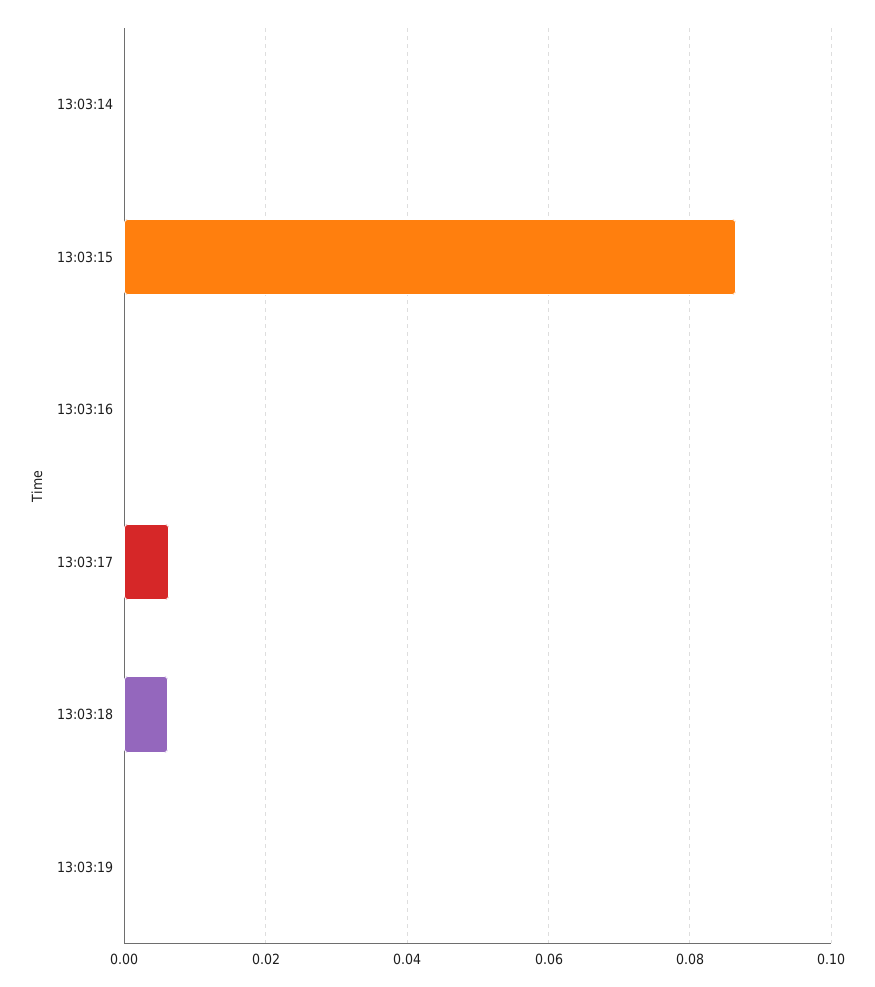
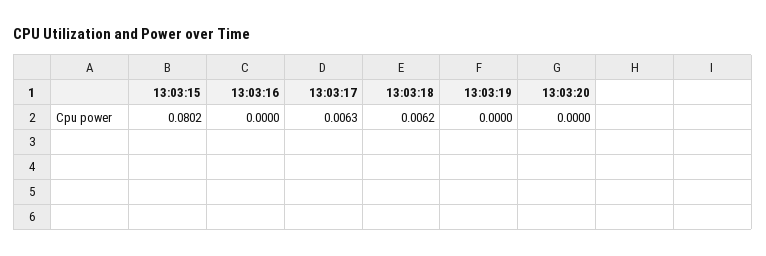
13:03:14: 0 -> none
13:03:15: 0.086 -> 0.0802
13:03:20: none -> 0

